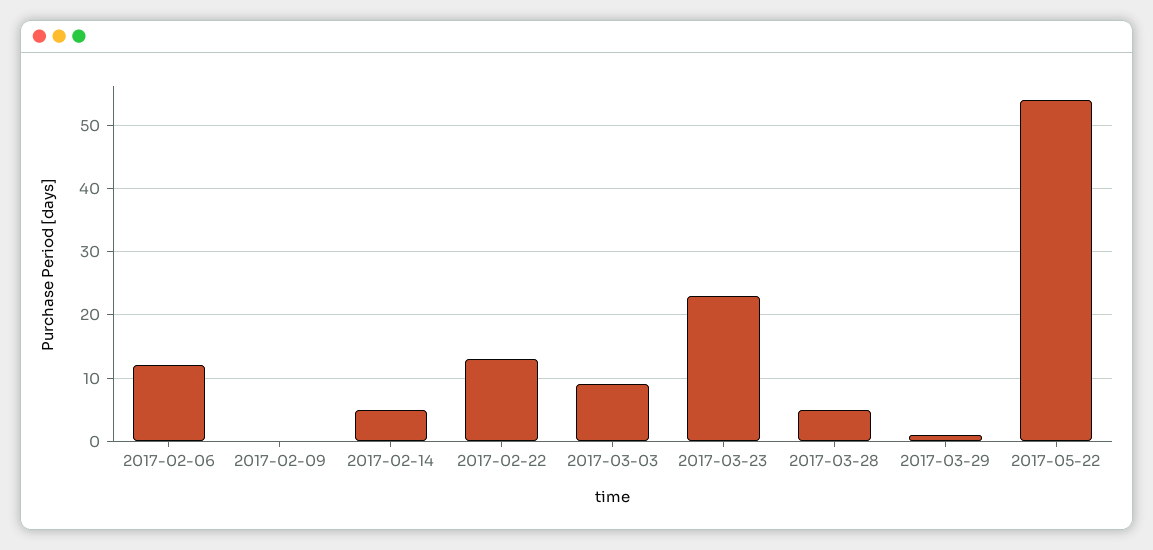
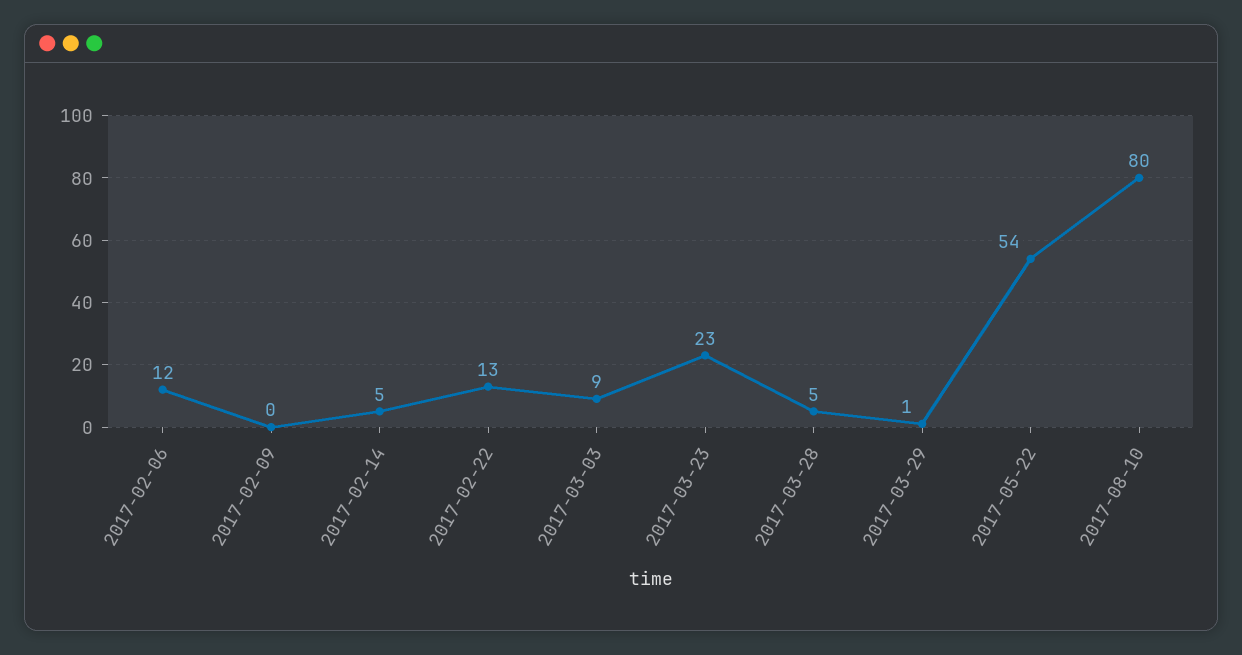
2017-08-10: none -> 80

